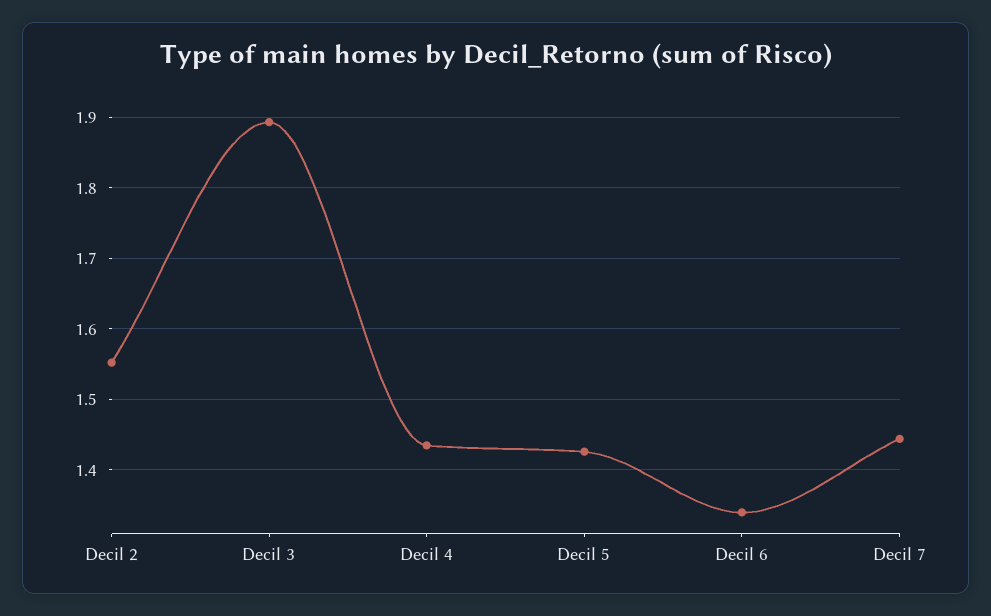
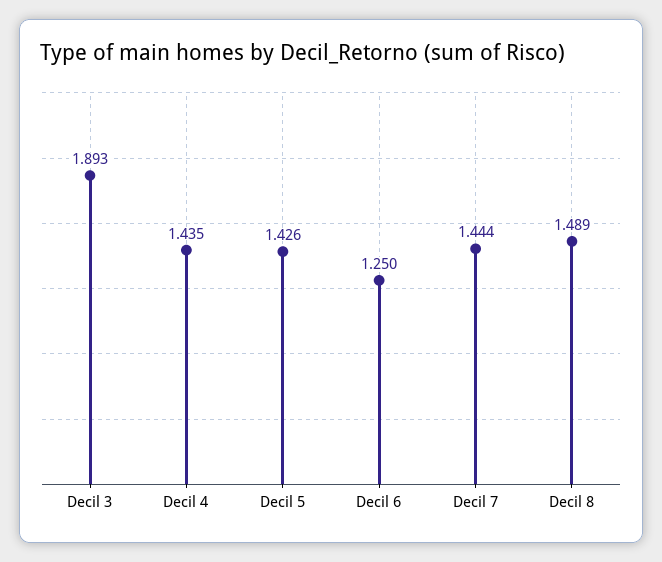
Decil 2: 1.55 -> none
Decil 6: 1.34 -> 1.25
Decil 8: none -> 1.489

